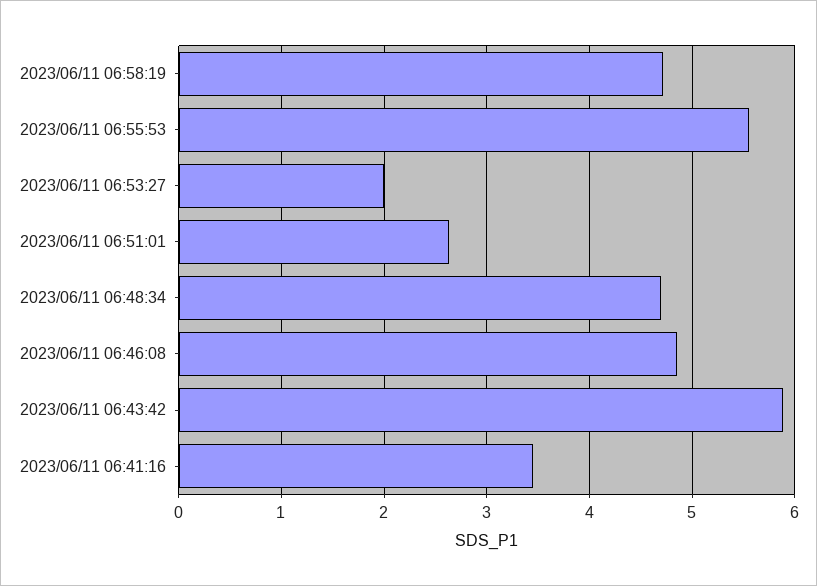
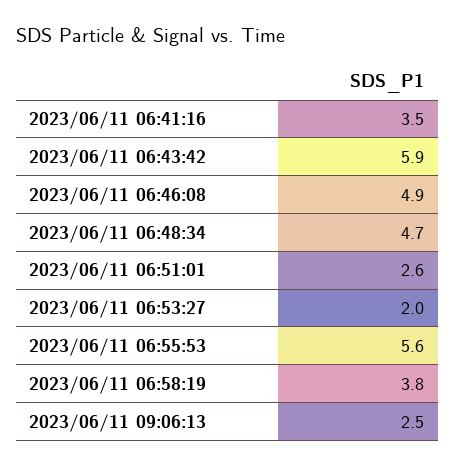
2023/06/11 06:58:19: 4.7 -> 3.8
2023/06/11 09:06:13: none -> 2.5

